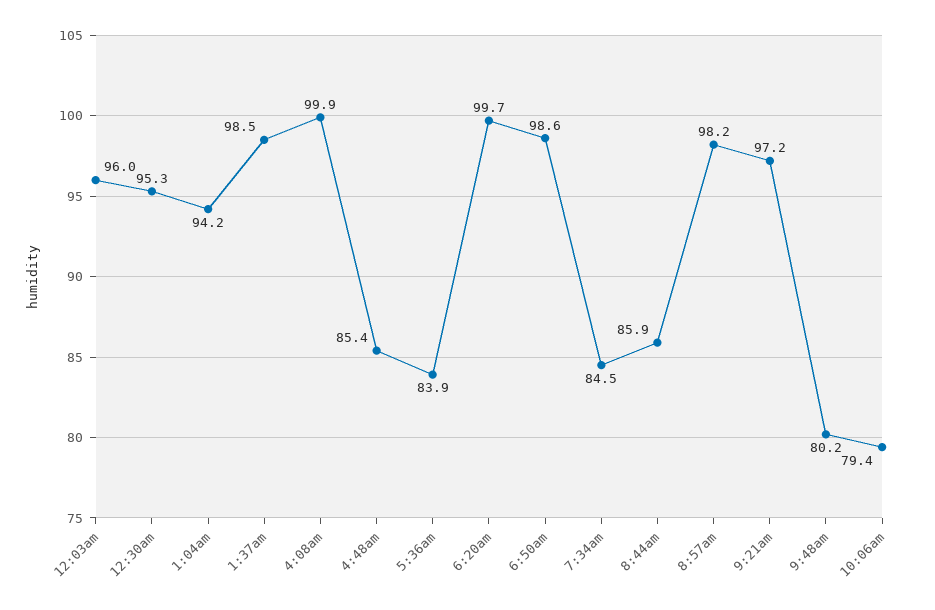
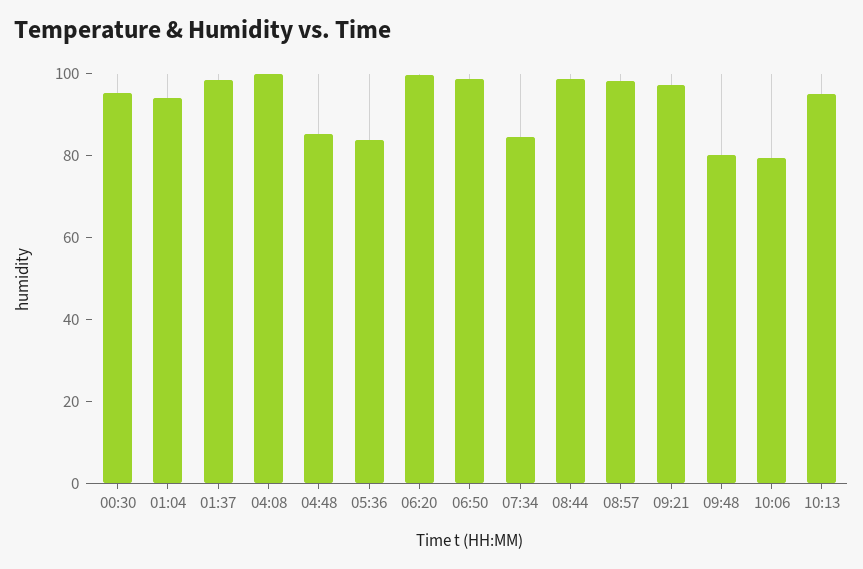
12:03am: 96 -> none
8:44am: 85.9 -> 100
10:13: none -> 95

